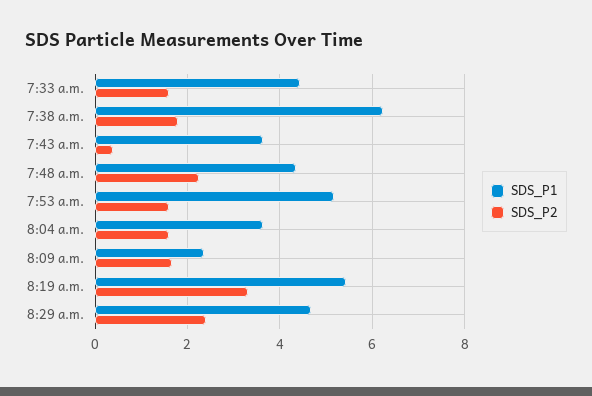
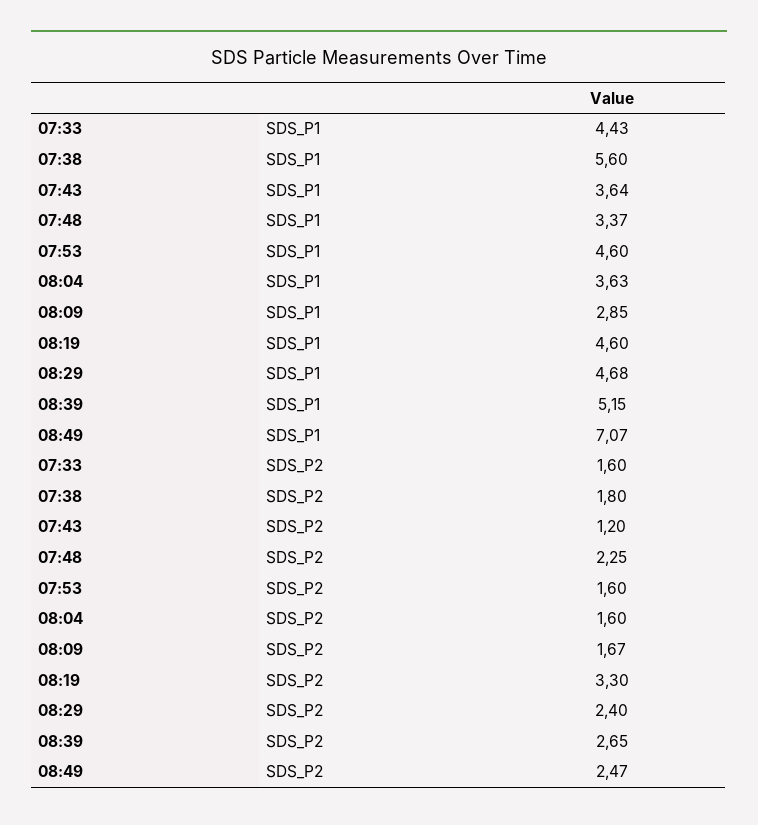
SDS_P1, 7:38 a.m.: 6.2 -> 5.6
SDS_P2, 7:43 a.m.: 0.4 -> 1.2
SDS_P1, 7:48 a.m.: 4.4 -> 3.37
SDS_P1, 7:53 a.m.: 5.2 -> 4.6
SDS_P1, 8:09 a.m.: 2.4 -> 2.85
SDS_P1, 8:19 a.m.: 5.4 -> 4.6
SDS_P1, 08:39: none -> 5.15
SDS_P1, 08:49: none -> 7.07
SDS_P2, 08:39: none -> 2.65
SDS_P2, 08:49: none -> 2.47

